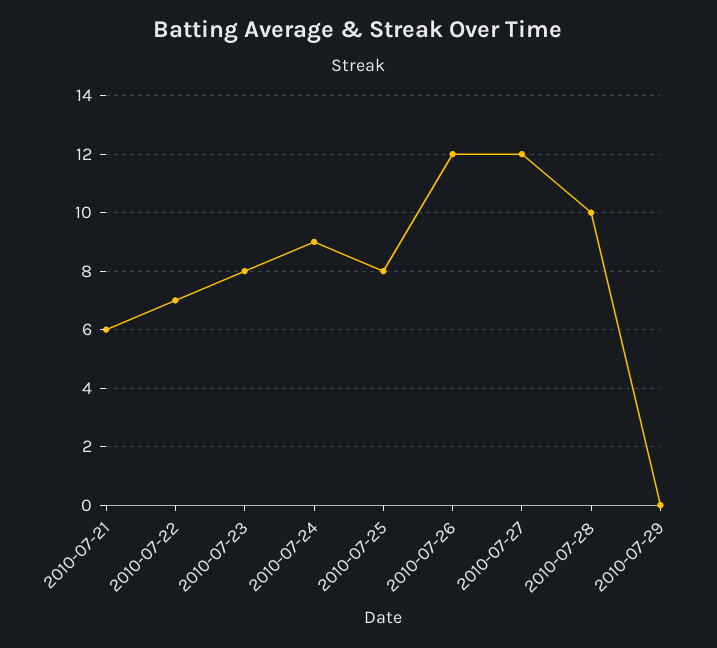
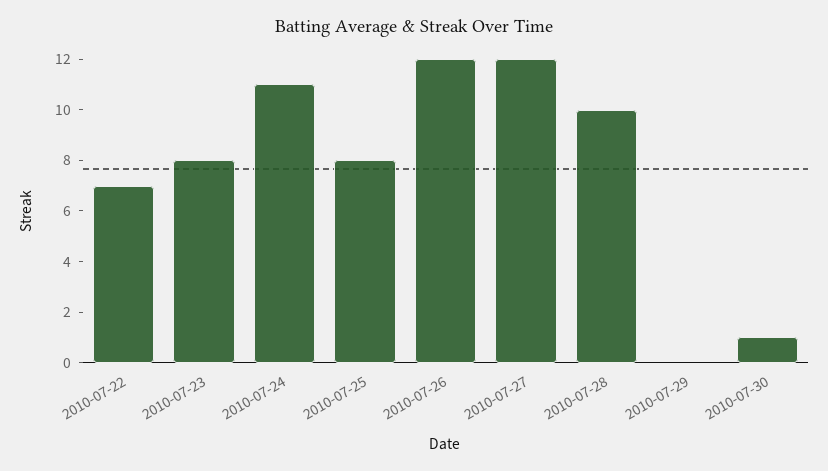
2010-07-21: 6 -> none
2010-07-24: 9 -> 11
2010-07-30: none -> 1

